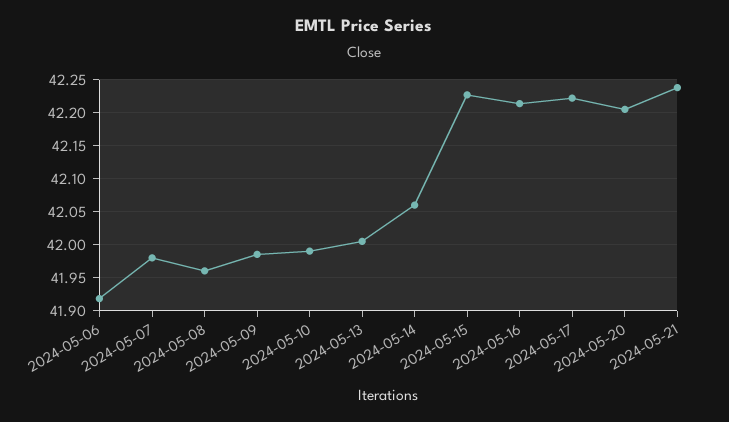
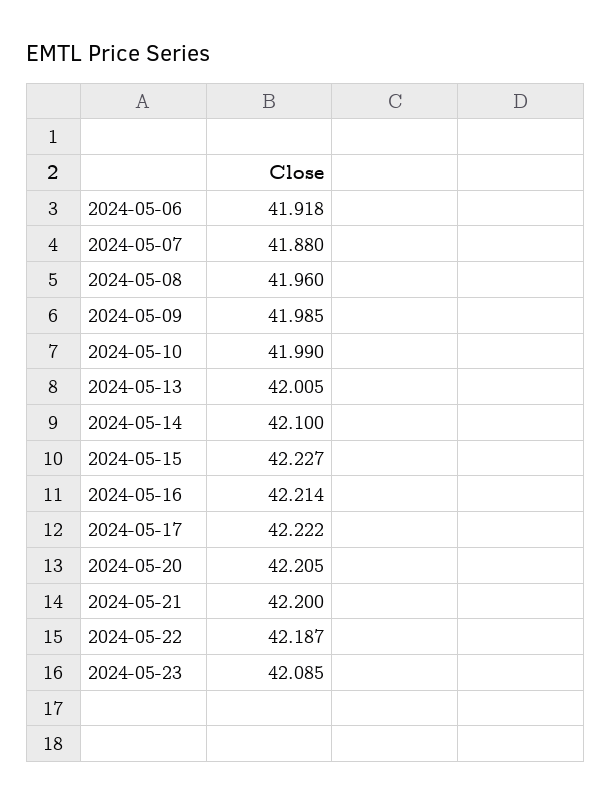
2024-05-07: 41.98 -> 41.88
2024-05-14: 42.06 -> 42.1
2024-05-21: 42.24 -> 42.2
2024-05-22: none -> 42.187
2024-05-23: none -> 42.085

